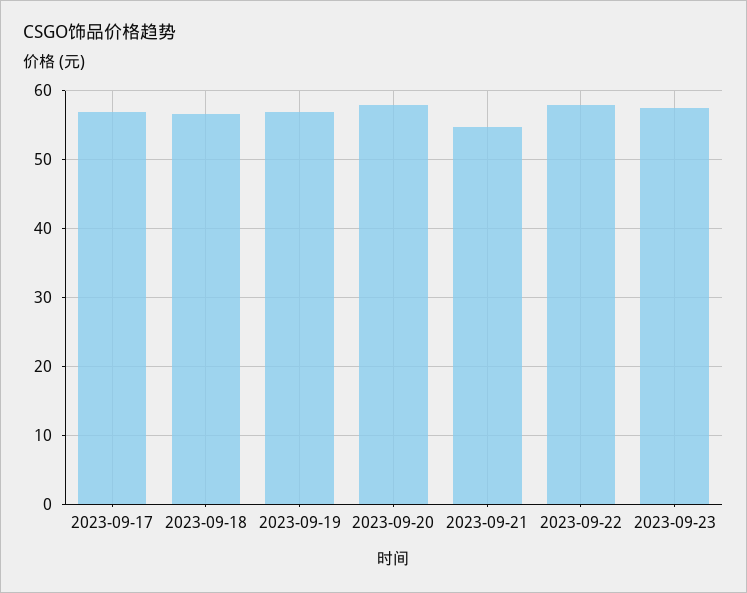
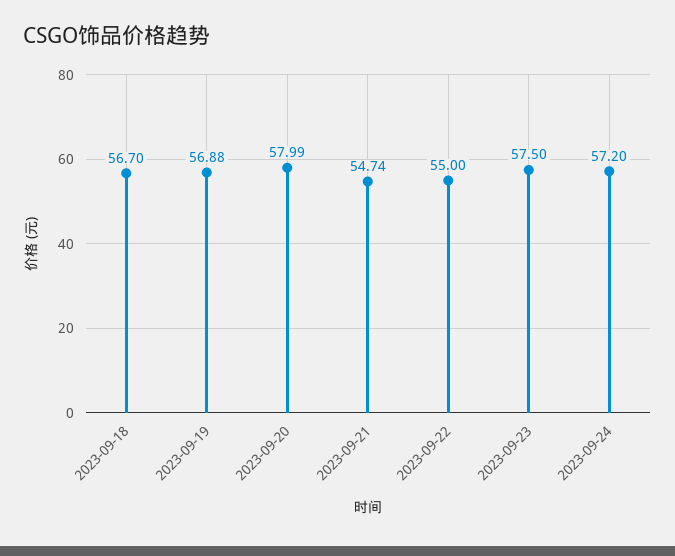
2023-09-17: 57 -> none
2023-09-22: 58 -> 55
2023-09-24: none -> 57.2

